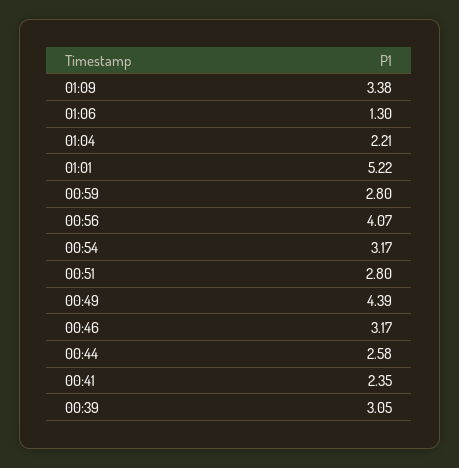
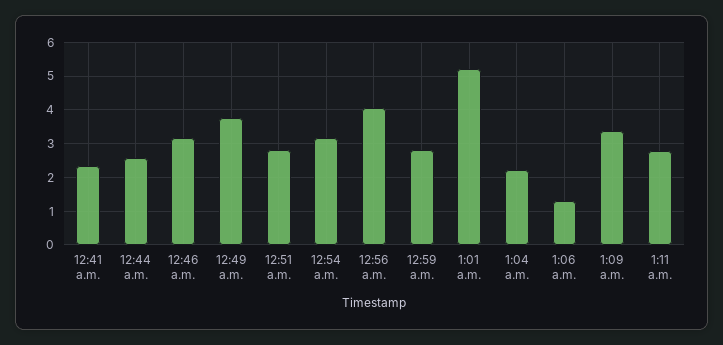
00:49: 4.39 -> 3.8
00:39: 3.05 -> none
1:11 a.m.: none -> 2.8

